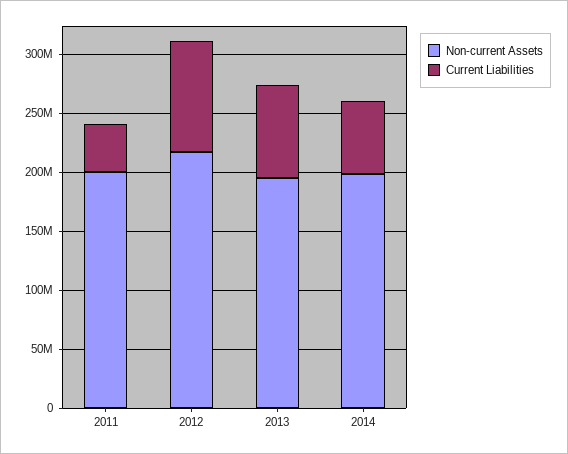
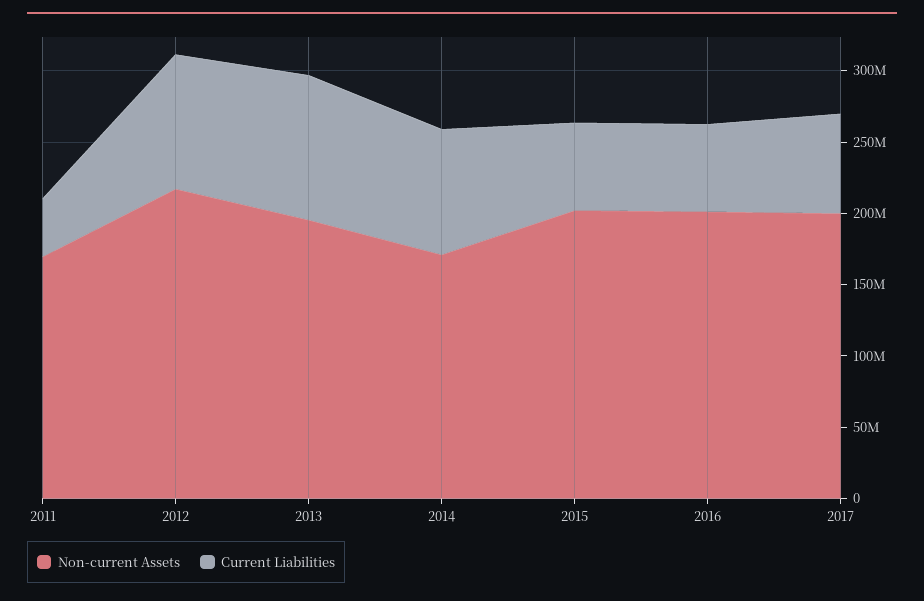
Non-current Assets, 2011: 200000000 -> 170000000
Current Liabilities, 2013: 80000000 -> 100000000
Non-current Assets, 2014: 200000000 -> 170000000
Current Liabilities, 2014: 60000000 -> 90000000
Non-current Assets, 2015: none -> 200000000
Current Liabilities, 2015: none -> 60000000
Non-current Assets, 2016: none -> 200000000
Current Liabilities, 2016: none -> 60000000
Non-current Assets, 2017: none -> 200000000
Current Liabilities, 2017: none -> 70000000

